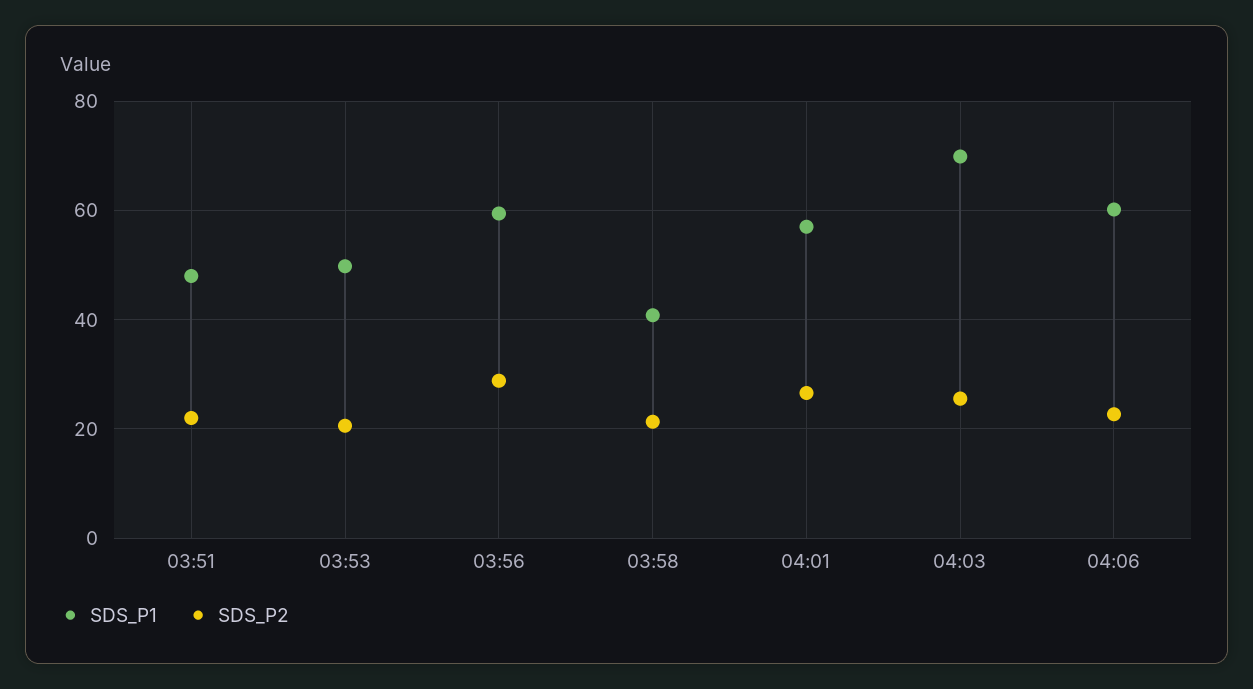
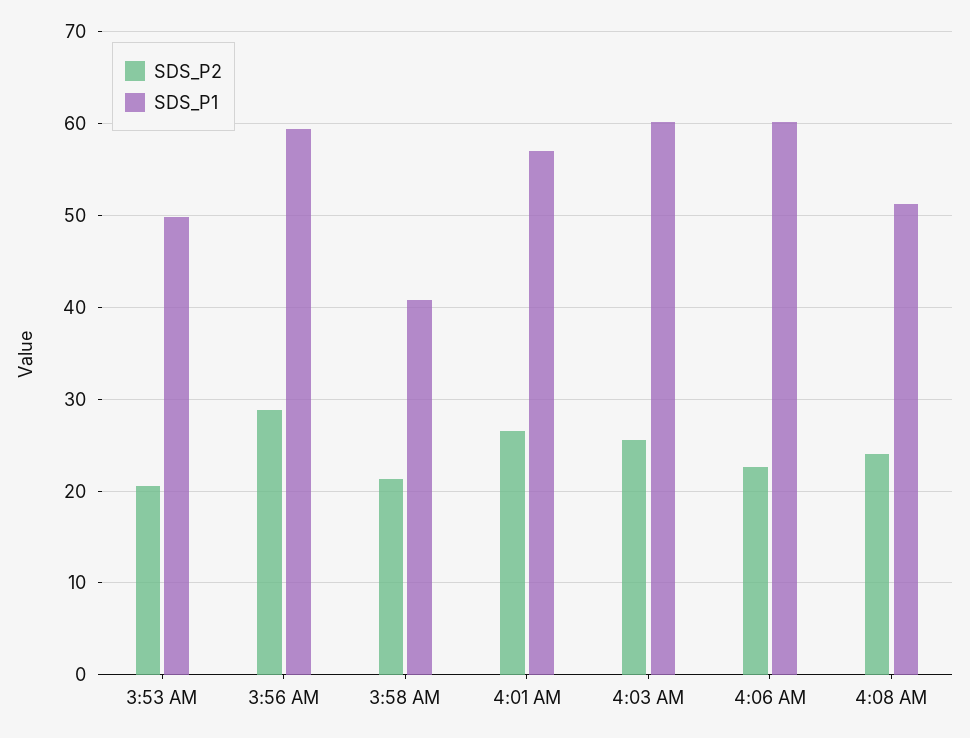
SDS_P1, 03:51: 48 -> none
SDS_P2, 03:51: 22 -> none
SDS_P1, 04:03: 70 -> 60
SDS_P2, 4:08 AM: none -> 24
SDS_P1, 4:08 AM: none -> 51

